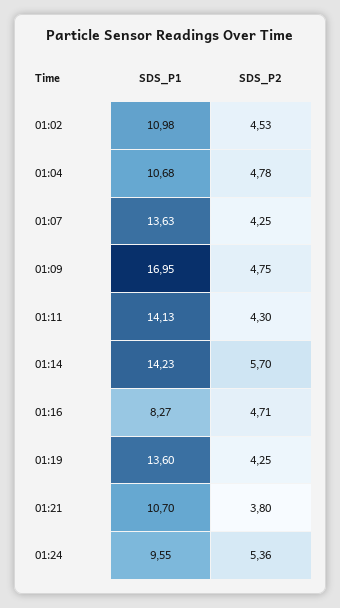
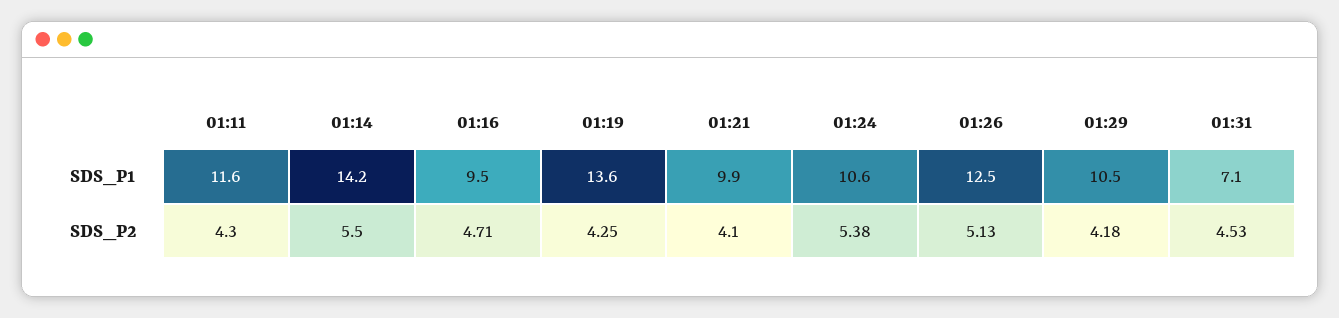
SDS_P1, 01:02: 10.98 -> none
SDS_P2, 01:02: 4.53 -> none
SDS_P1, 01:04: 10.68 -> none
SDS_P2, 01:04: 4.78 -> none
SDS_P1, 01:07: 13.63 -> none
SDS_P2, 01:07: 4.25 -> none
SDS_P1, 01:09: 16.95 -> none
SDS_P2, 01:09: 4.75 -> none
SDS_P1, 01:11: 14.13 -> 11.6
SDS_P2, 01:14: 5.7 -> 5.5
SDS_P1, 01:16: 8.27 -> 9.5
SDS_P1, 01:21: 10.7 -> 9.9
SDS_P2, 01:21: 3.8 -> 4.1
SDS_P1, 01:24: 9.55 -> 10.6
SDS_P2, 01:24: 5.36 -> 5.38
SDS_P1, 01:26: none -> 12.5
SDS_P1, 01:29: none -> 10.5
SDS_P1, 01:31: none -> 7.1
SDS_P2, 01:26: none -> 5.13
SDS_P2, 01:29: none -> 4.18
SDS_P2, 01:31: none -> 4.53

